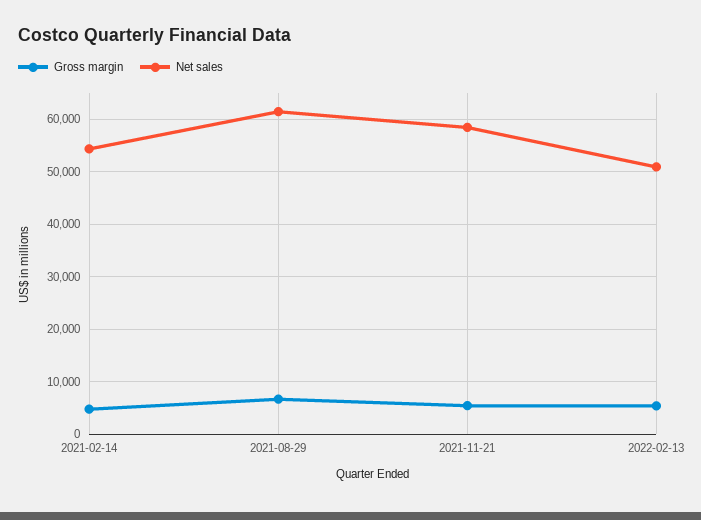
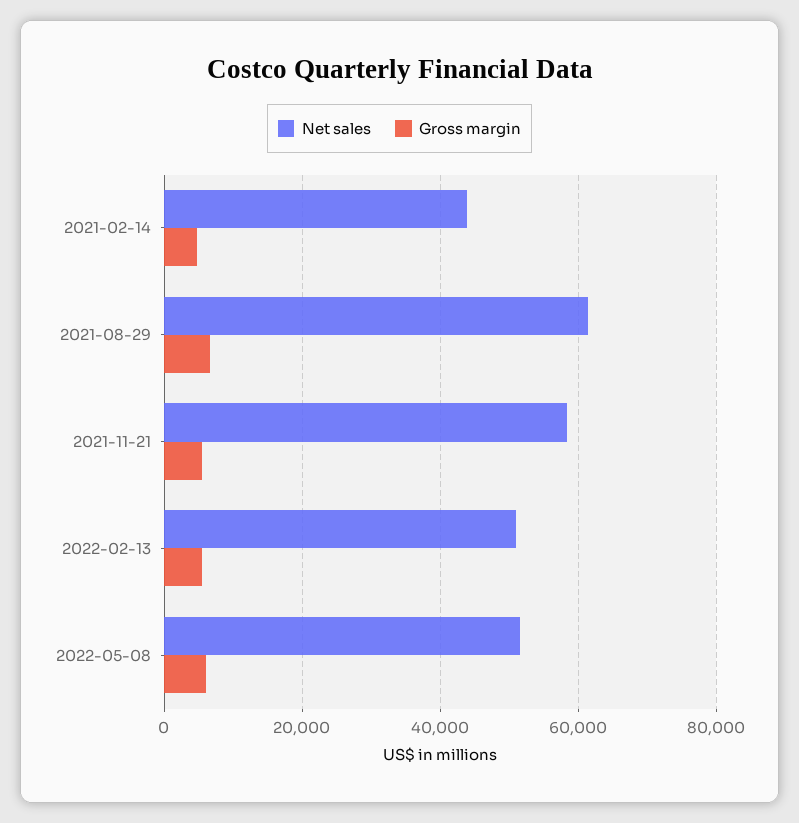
Net sales, 2021-02-14: 54000 -> 44000
Net sales, 2022-05-08: none -> 52000
Gross margin, 2022-05-08: none -> 6000

